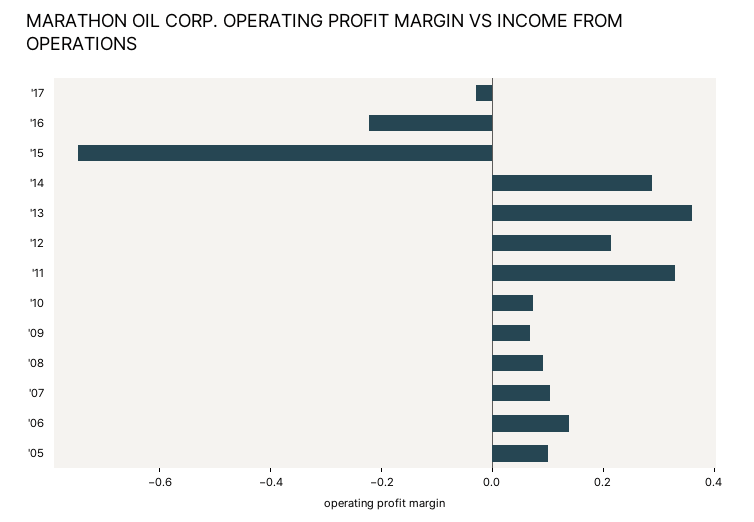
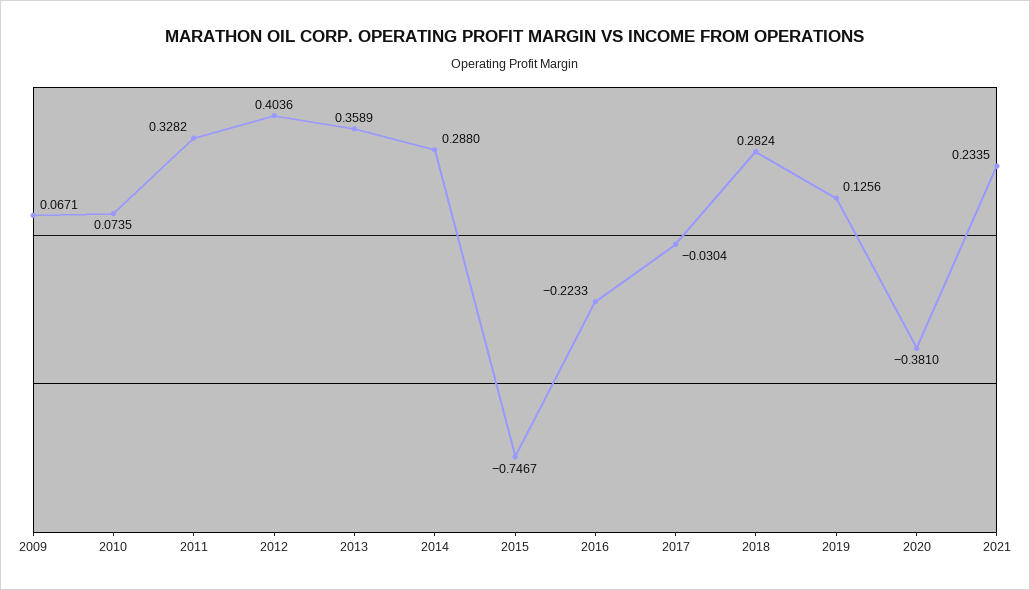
'12: 0.2 -> 0.4036
'08: 0.1 -> none
'07: 0.1 -> none
'06: 0.15 -> none
'05: 0.1 -> none
2018: none -> 0.2824
2019: none -> 0.1256
2020: none -> -0.381
2021: none -> 0.2335

